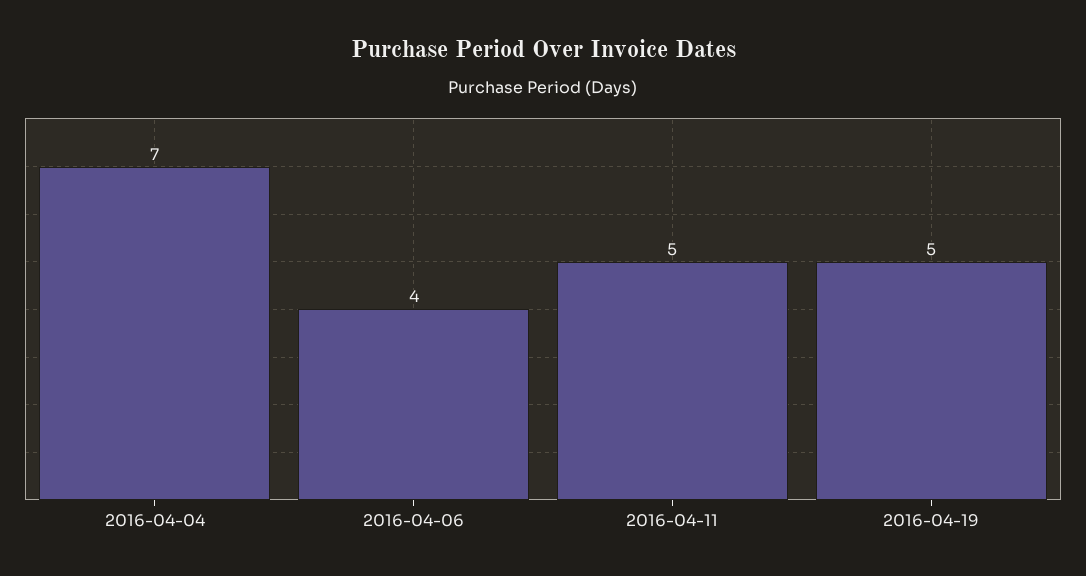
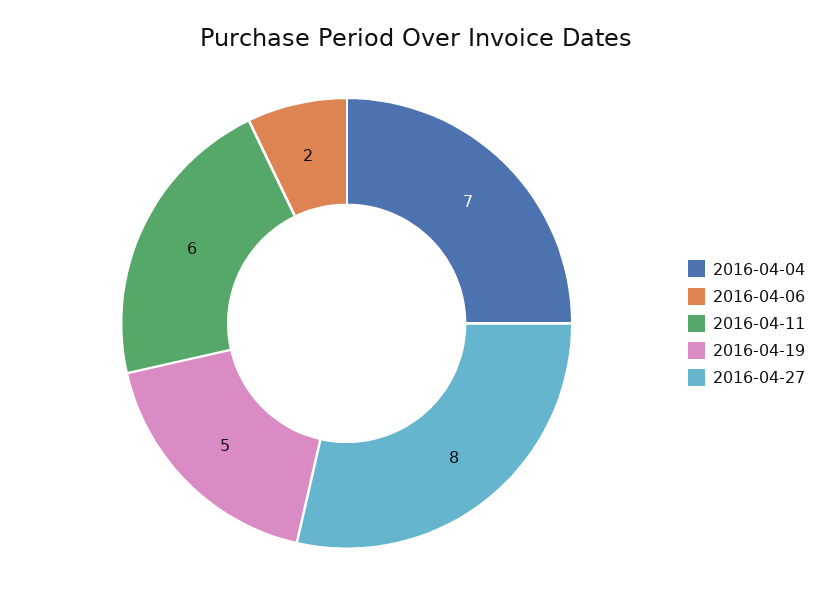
2016-04-06: 4 -> 2
2016-04-11: 5 -> 6
2016-04-27: none -> 8

